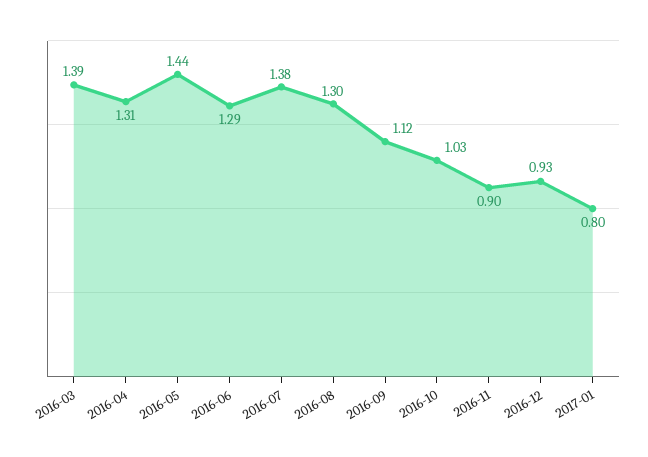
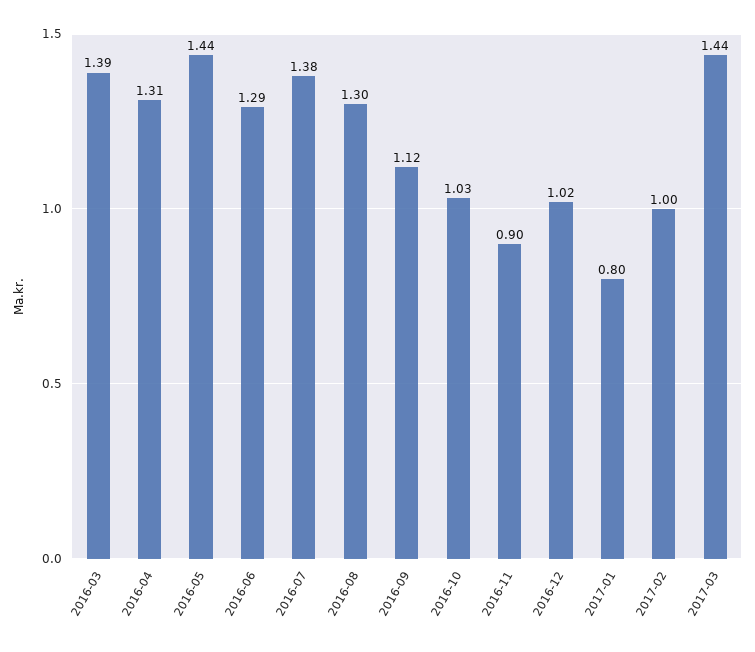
2016-12: 0.93 -> 1.02
2017-02: none -> 1
2017-03: none -> 1.44

